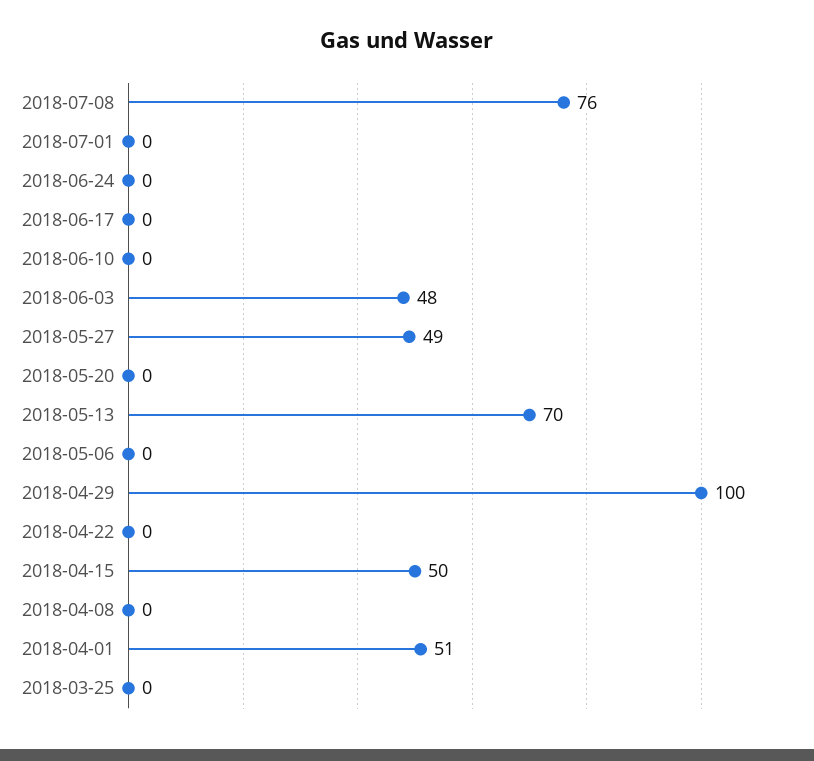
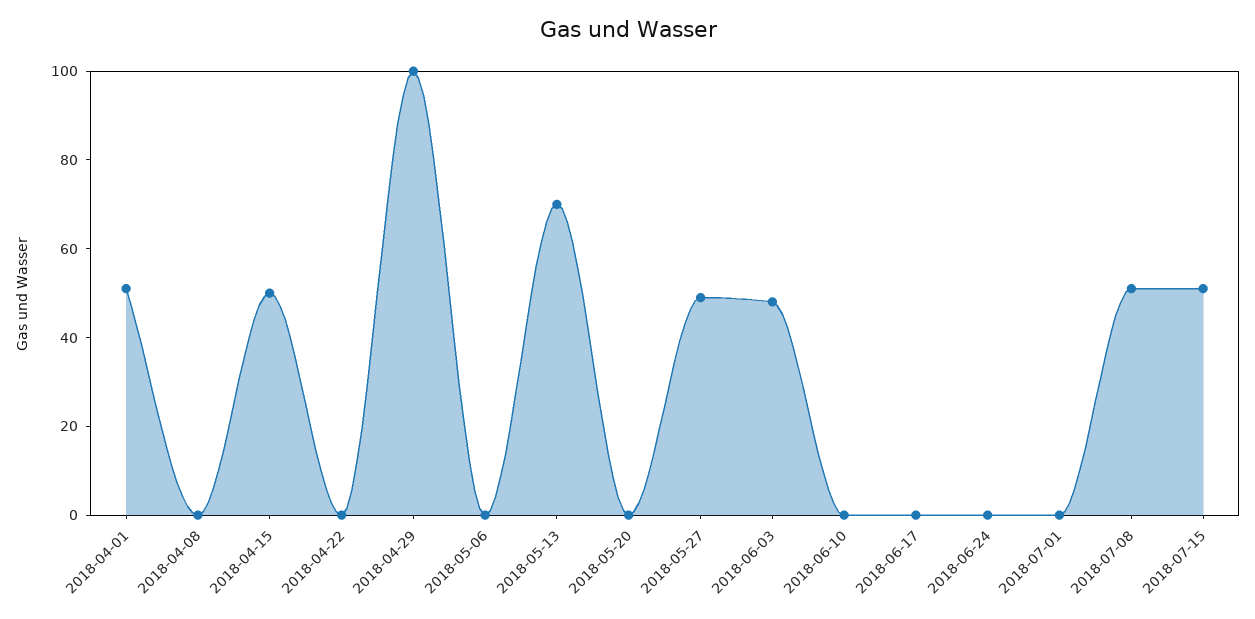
2018-07-08: 76 -> 50
2018-03-25: 0 -> none
2018-07-15: none -> 50

